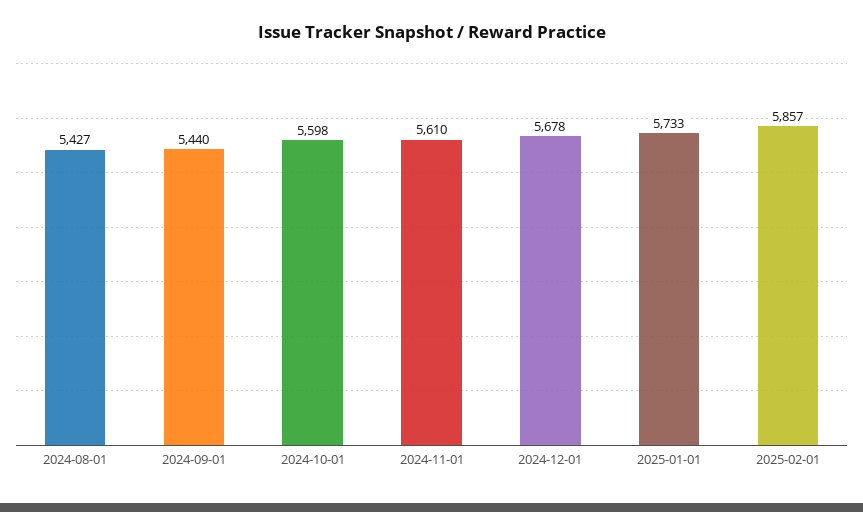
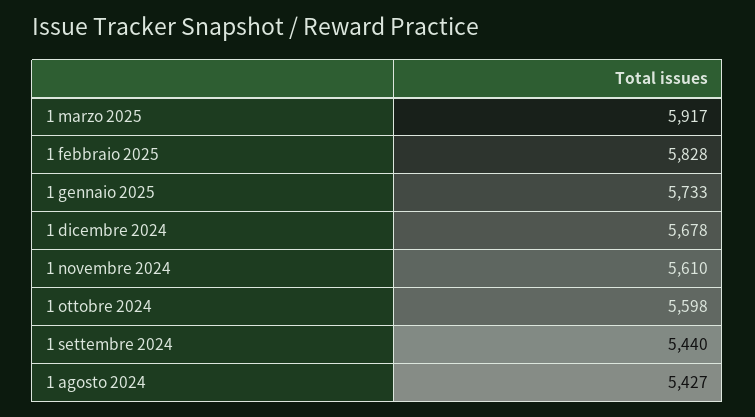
2025-02-01: 5857 -> 5828
1 marzo 2025: none -> 5917

